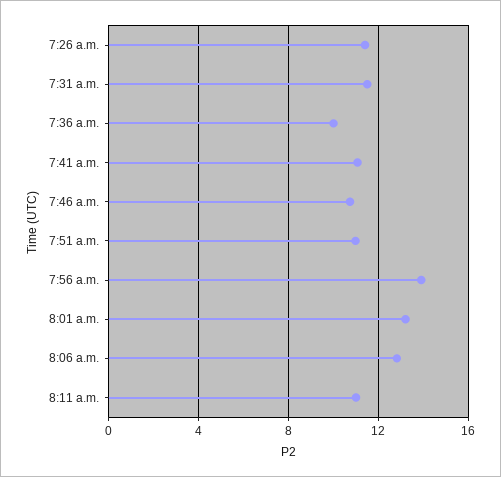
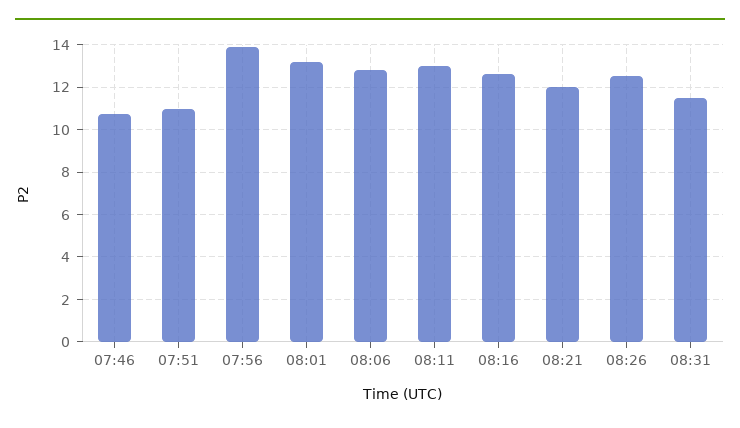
7:26 a.m.: 11.5 -> none
7:31 a.m.: 11.5 -> none
7:36 a.m.: 10 -> none
7:41 a.m.: 11 -> none
8:11 a.m.: 11 -> 13
08:16: none -> 12.5
08:21: none -> 12
08:26: none -> 12.5
08:31: none -> 11.5

